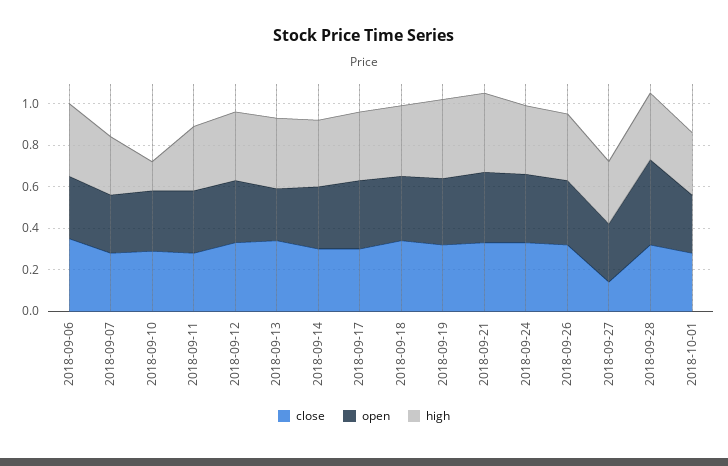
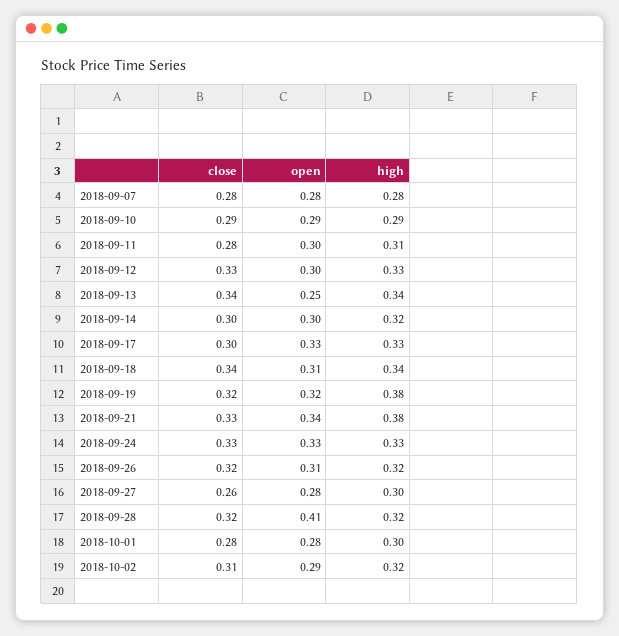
close, 2018-09-06: 0.35 -> none
open, 2018-09-06: 0.3 -> none
high, 2018-09-06: 0.35 -> none
high, 2018-09-10: 0.15 -> 0.29
close, 2018-09-27: 0.15 -> 0.26
close, 2018-10-02: none -> 0.31
open, 2018-10-02: none -> 0.29
high, 2018-10-02: none -> 0.32

